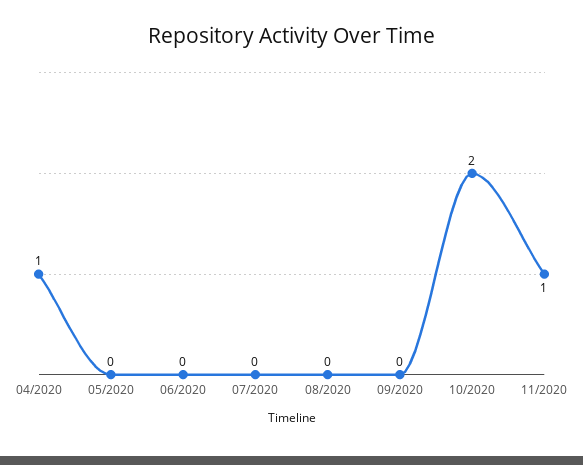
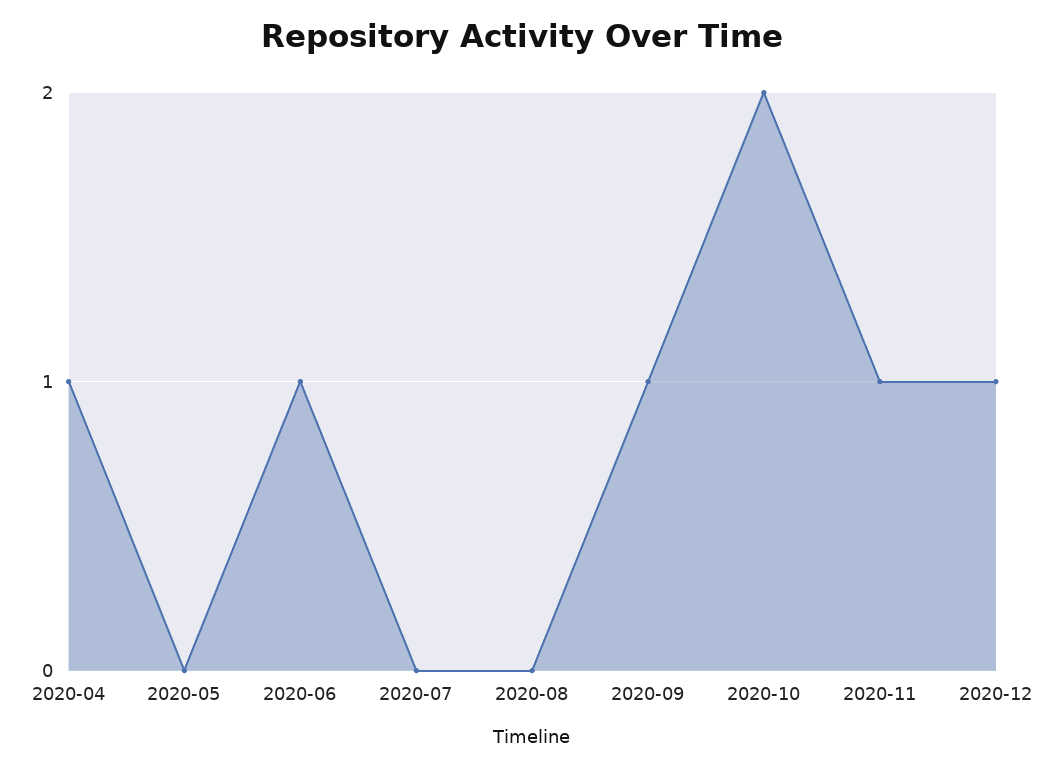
06/2020: 0 -> 1
09/2020: 0 -> 1
2020-12: none -> 1

